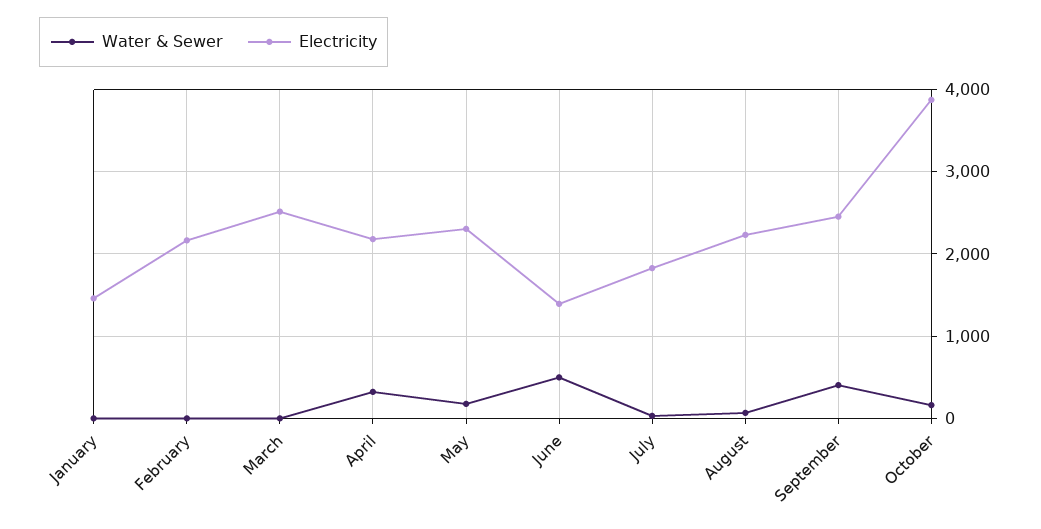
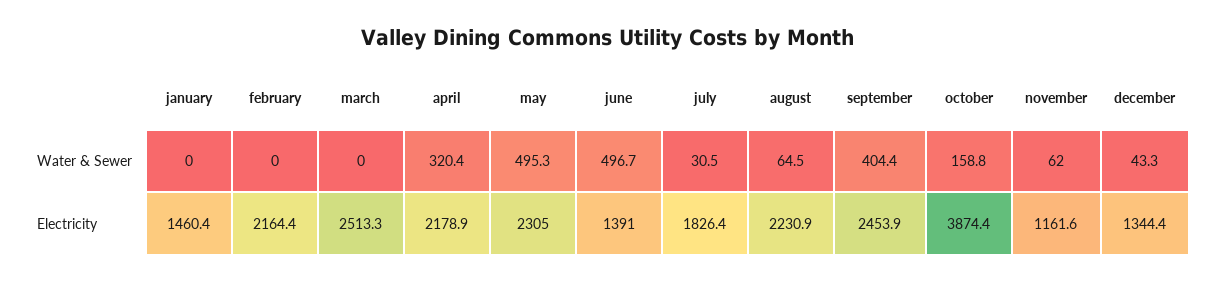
Water & Sewer, May: 200 -> 495.3
Water & Sewer, november: none -> 62
Water & Sewer, december: none -> 43.3
Electricity, november: none -> 1161.6
Electricity, december: none -> 1344.4

